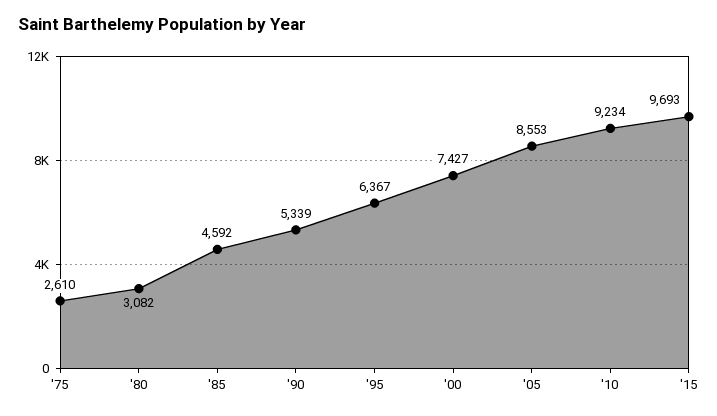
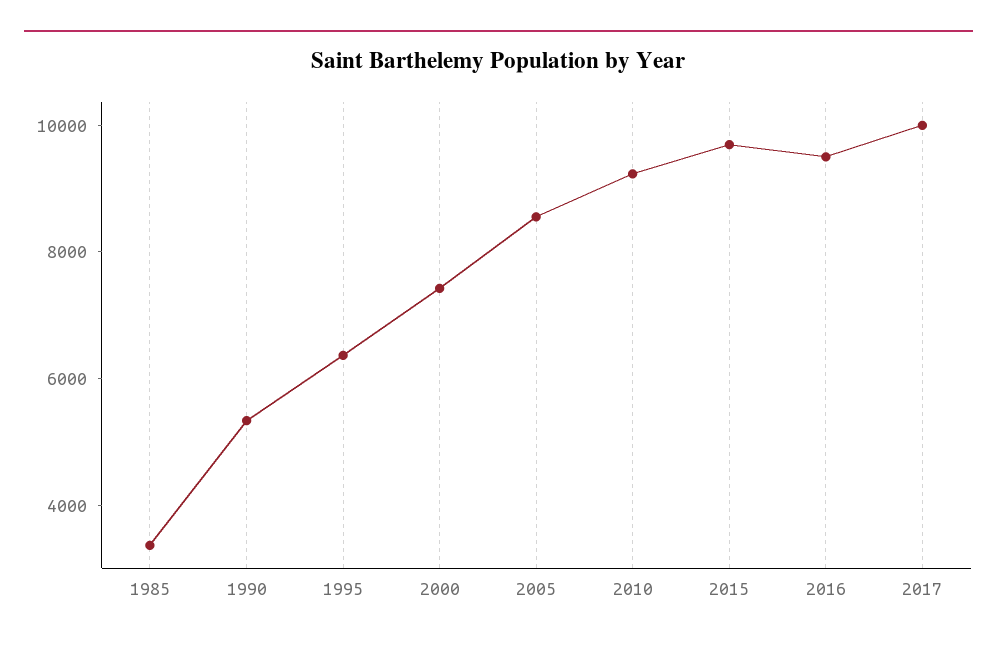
'75: 2610 -> none
'80: 3082 -> none
'85: 4592 -> 3500
2016: none -> 9500
2017: none -> 10000

